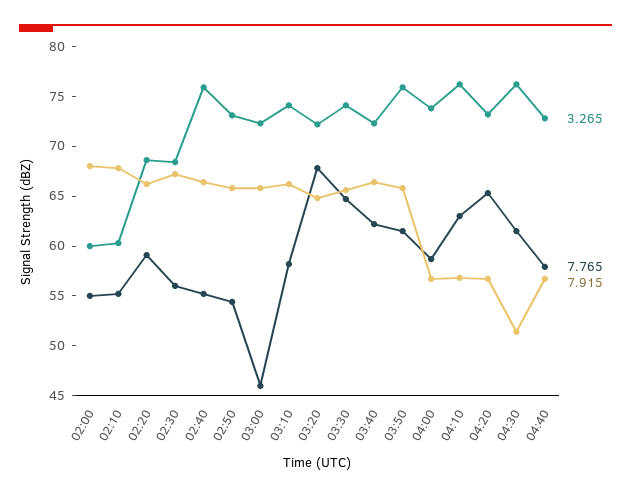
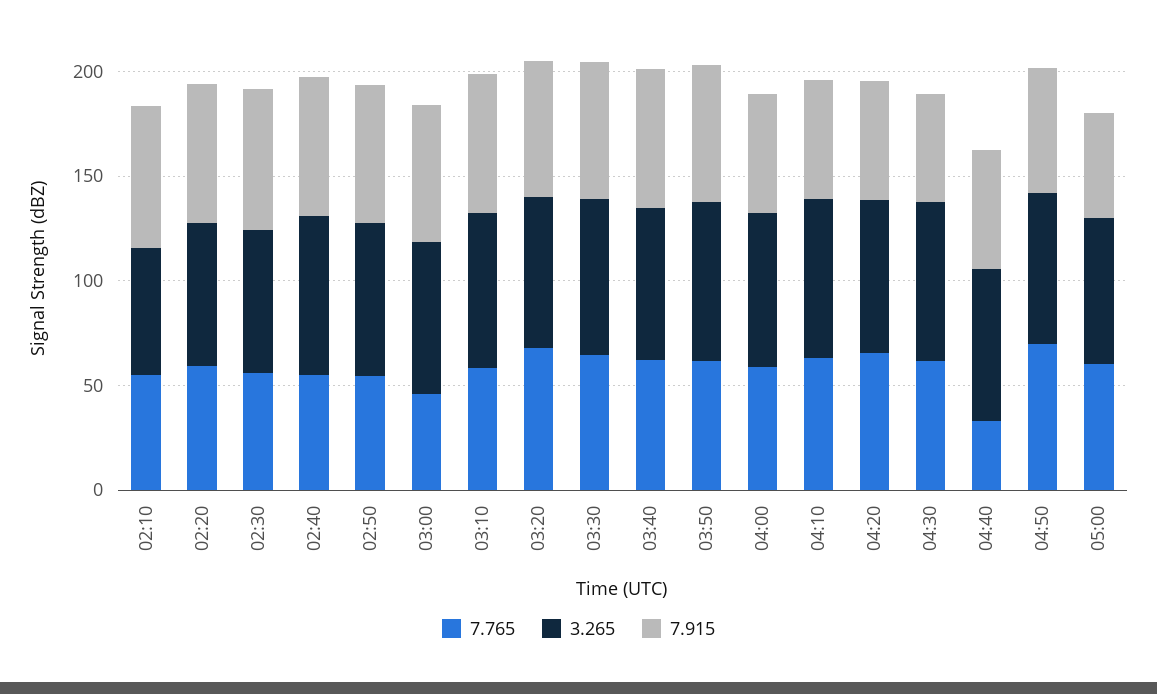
3.265, 02:00: 60 -> none
7.765, 02:00: 55 -> none
7.915, 02:00: 68 -> none
7.765, 04:40: 58 -> 30
7.765, 04:50: none -> 70
3.265, 04:50: none -> 70
7.915, 04:50: none -> 60
7.765, 05:00: none -> 60
3.265, 05:00: none -> 70
7.915, 05:00: none -> 50

